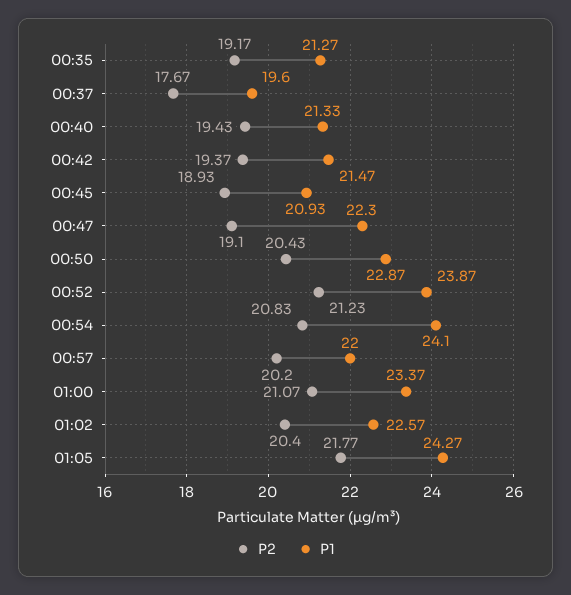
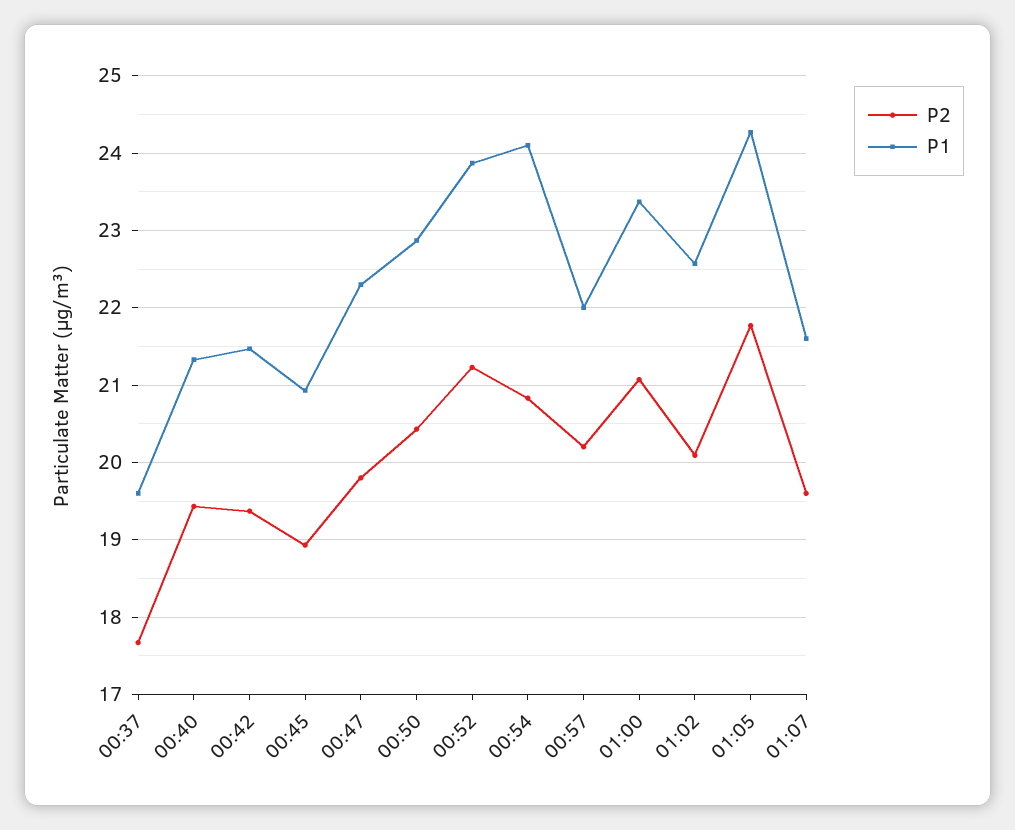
P2, 00:35: 19.17 -> none
P1, 00:35: 21.27 -> none
P2, 00:47: 19.1 -> 19.8
P2, 01:02: 20.4 -> 20.1
P2, 01:07: none -> 19.6
P1, 01:07: none -> 21.6

